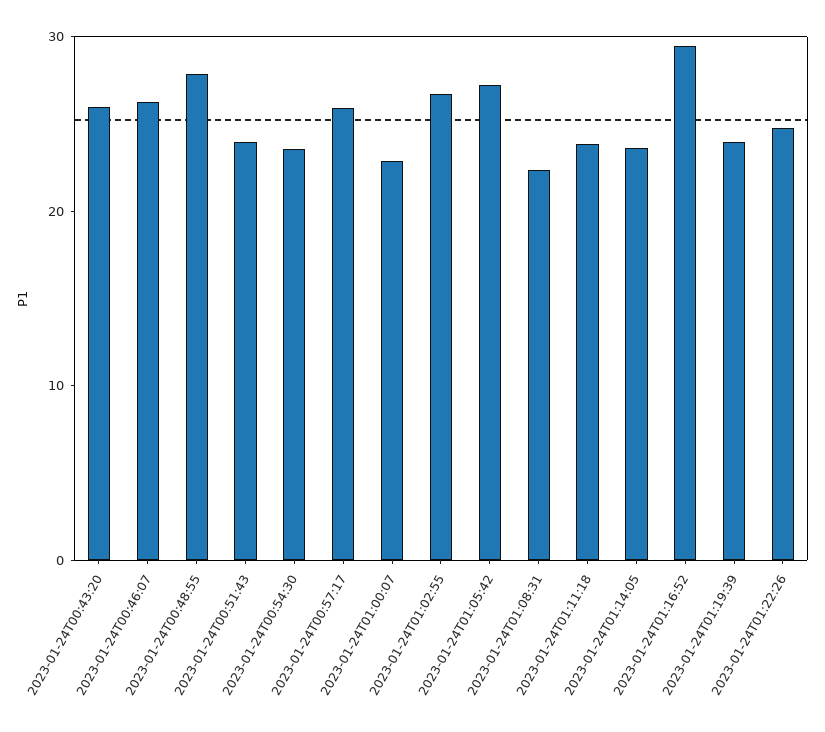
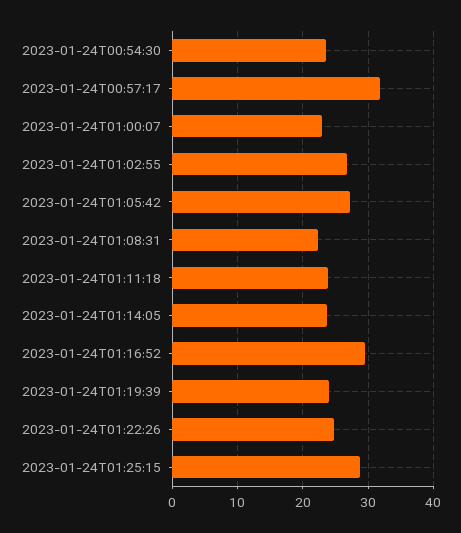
2023-01-24T00:43:20: 26 -> none
2023-01-24T00:46:07: 26 -> none
2023-01-24T00:48:55: 28 -> none
2023-01-24T00:51:43: 24 -> none
2023-01-24T00:57:17: 26 -> 32
2023-01-24T01:25:15: none -> 29

